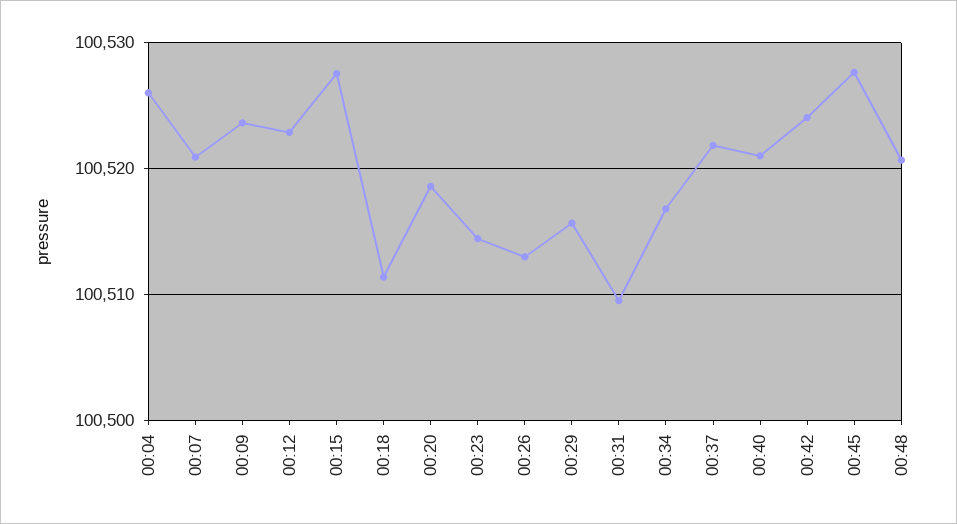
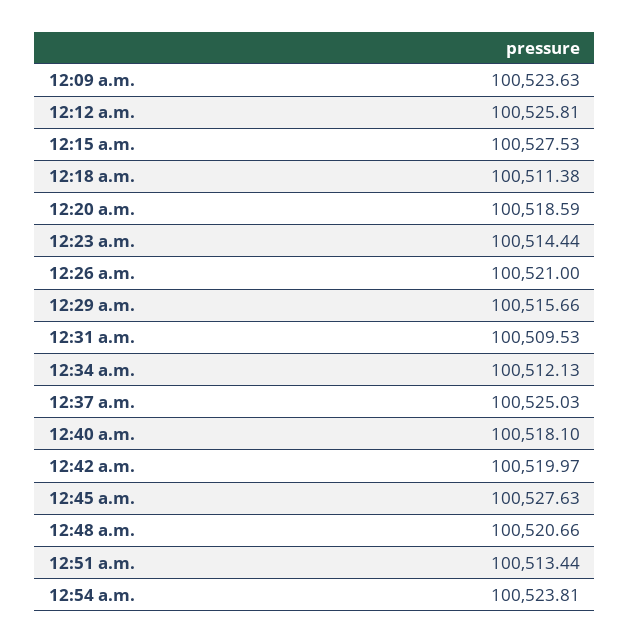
00:04: 100526 -> none
00:07: 100521 -> none
00:12: 100523 -> 100525.81
00:26: 100513 -> 100521
00:34: 100517 -> 100512.13
00:37: 100522 -> 100525.03
00:40: 100521 -> 100518.1
00:42: 100524 -> 100519.97
12:51 a.m.: none -> 100513.44
12:54 a.m.: none -> 100523.81

